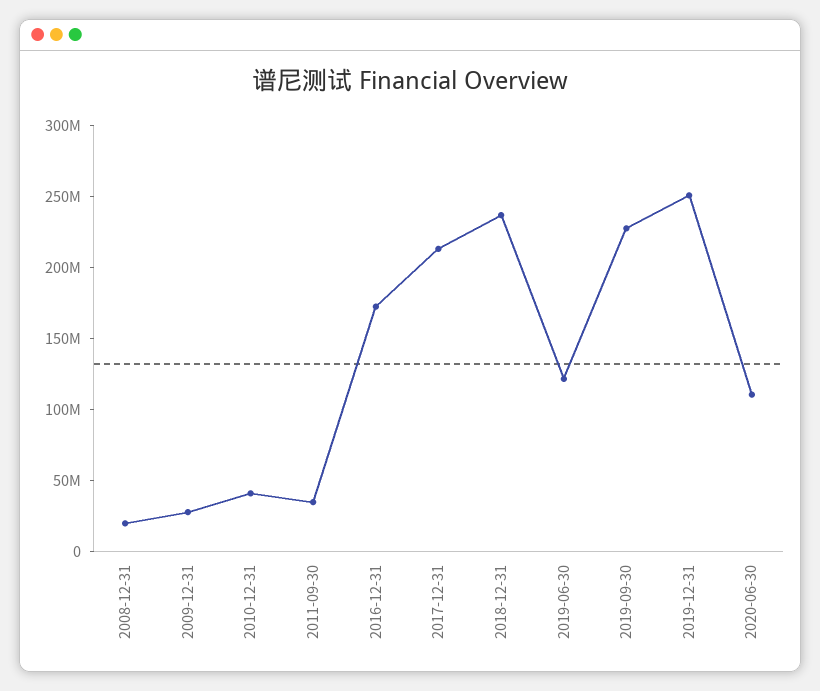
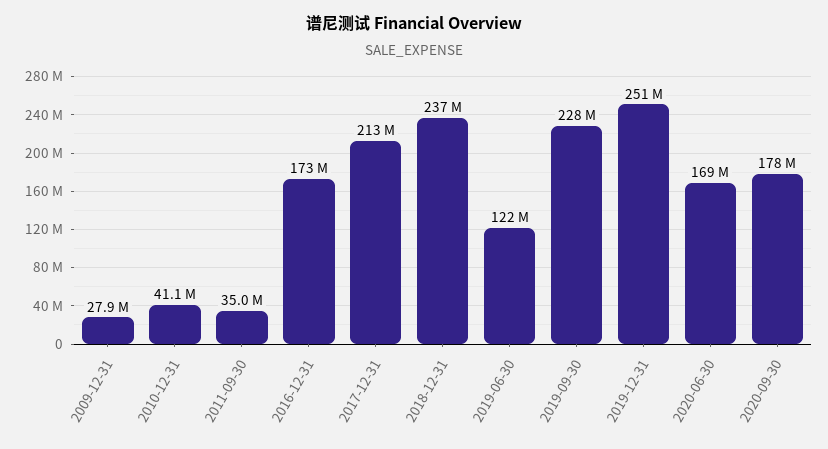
2008-12-31: 20000000 -> none
2020-06-30: 110000000 -> 169000000
2020-09-30: none -> 178000000

